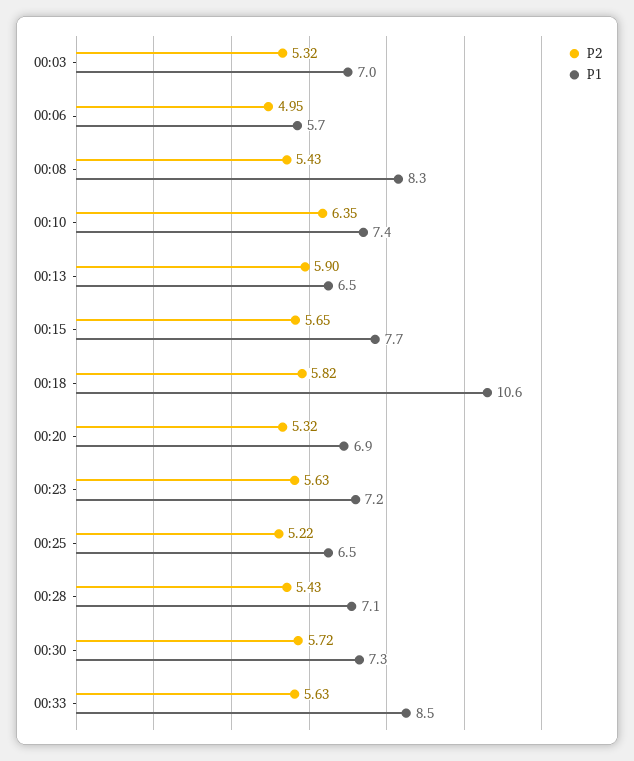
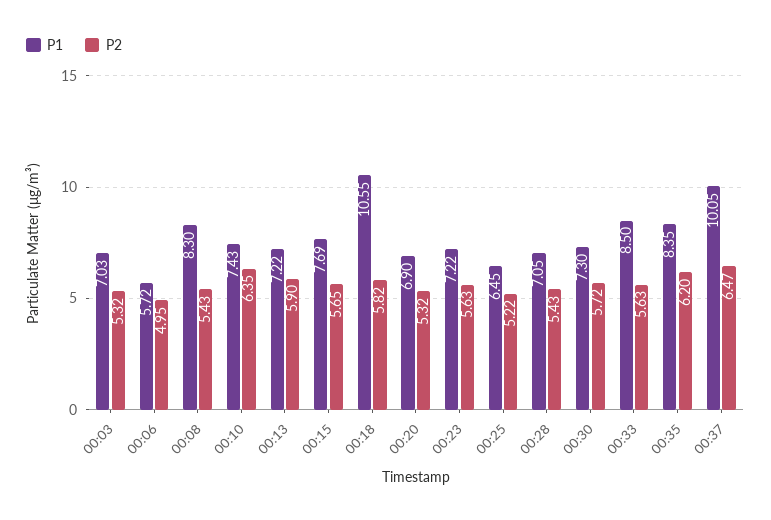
P1, 00:13: 6.5 -> 7.22
P1, 00:35: none -> 8.35
P2, 00:35: none -> 6.2
P1, 00:37: none -> 10.05
P2, 00:37: none -> 6.47

